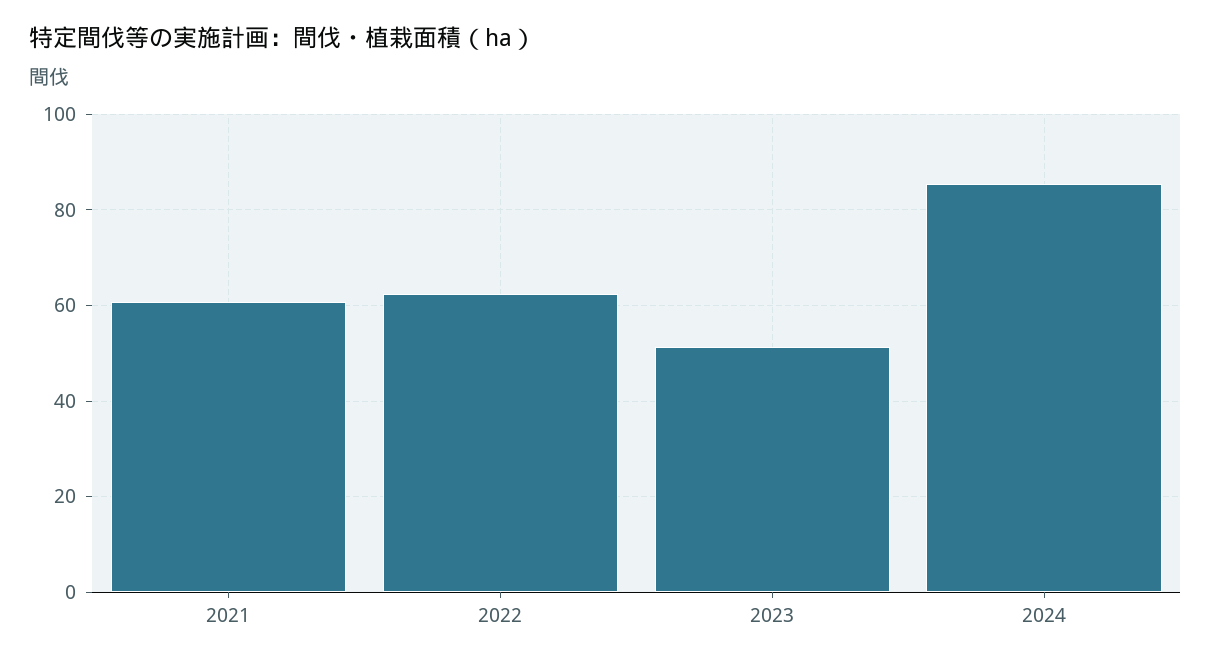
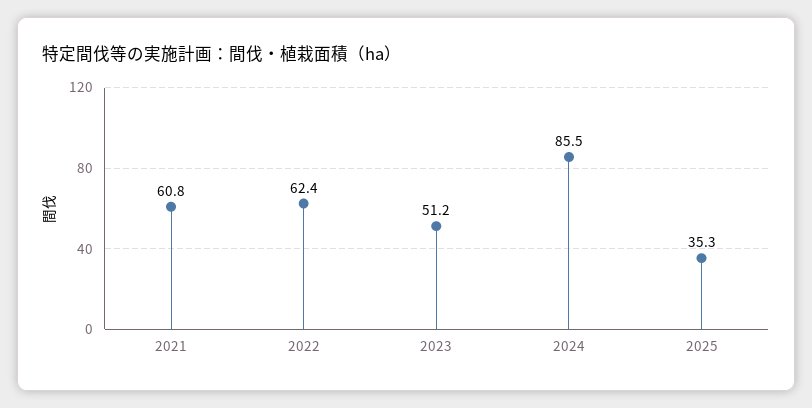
2025: none -> 35.3

